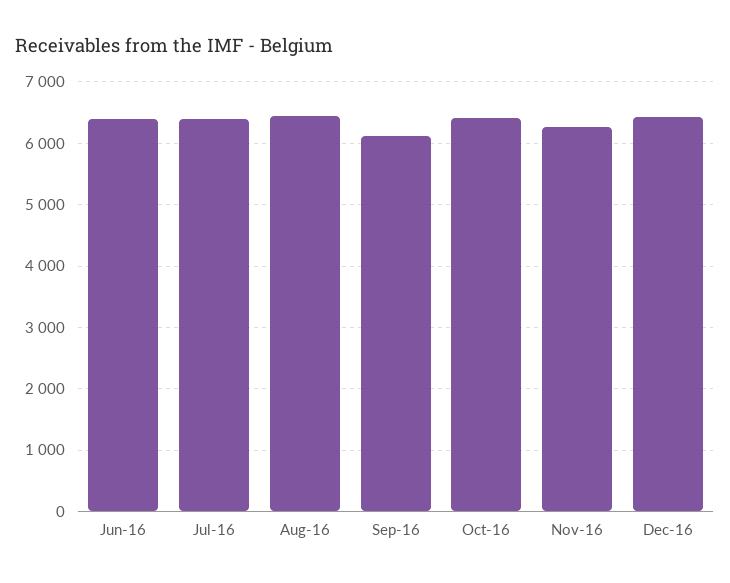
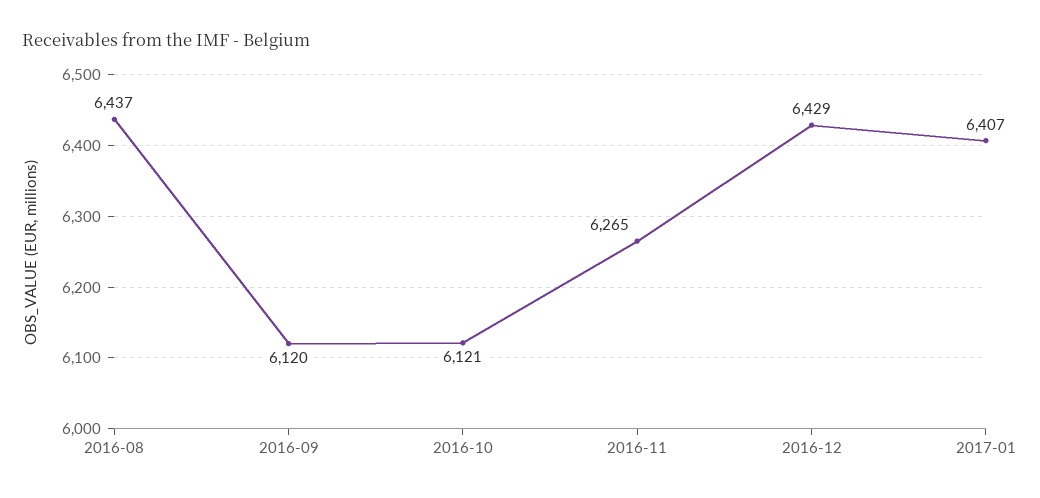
Jun-16: 6400 -> none
Jul-16: 6400 -> none
Oct-16: 6400 -> 6121
2017-01: none -> 6407

